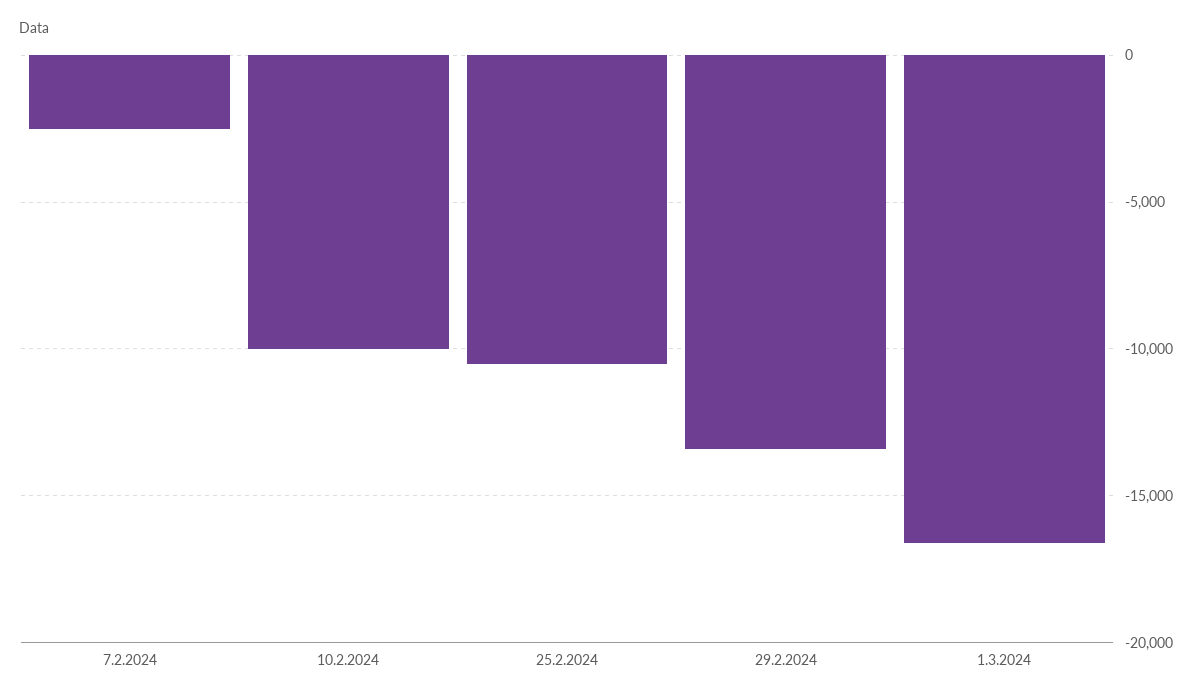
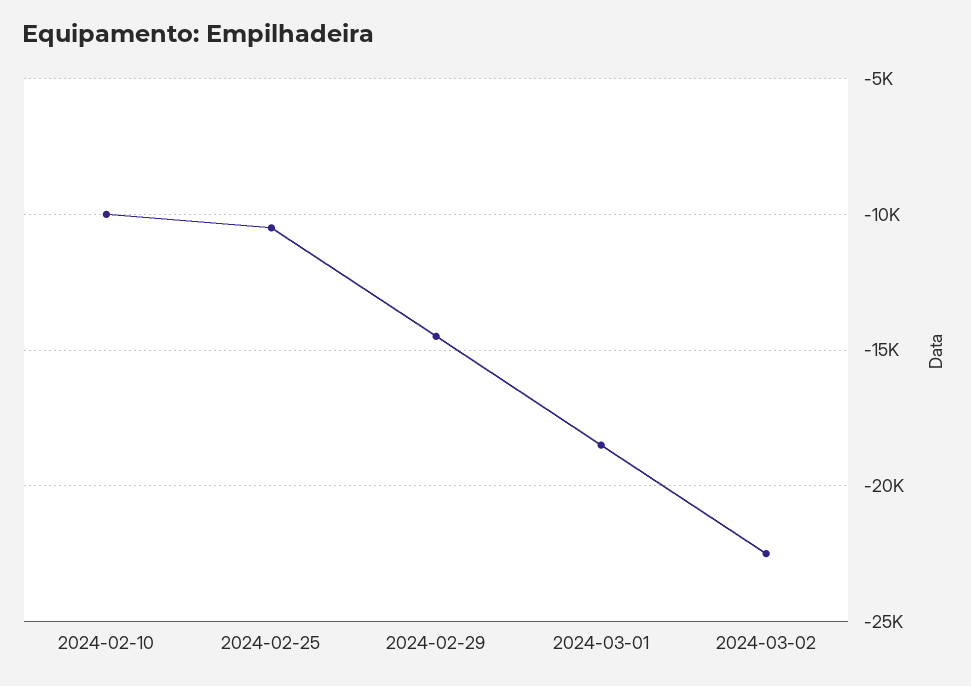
7.2.2024: -2500 -> none
29.2.2024: -13500 -> -14500
1.3.2024: -16500 -> -18500
2024-03-02: none -> -22500

